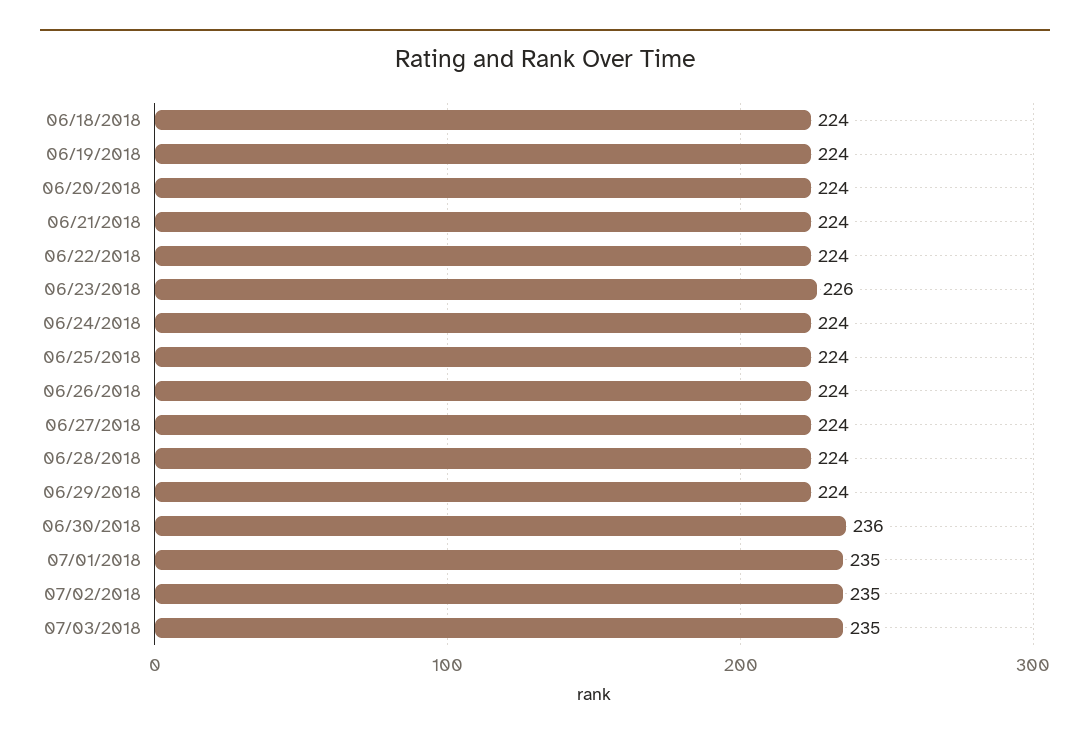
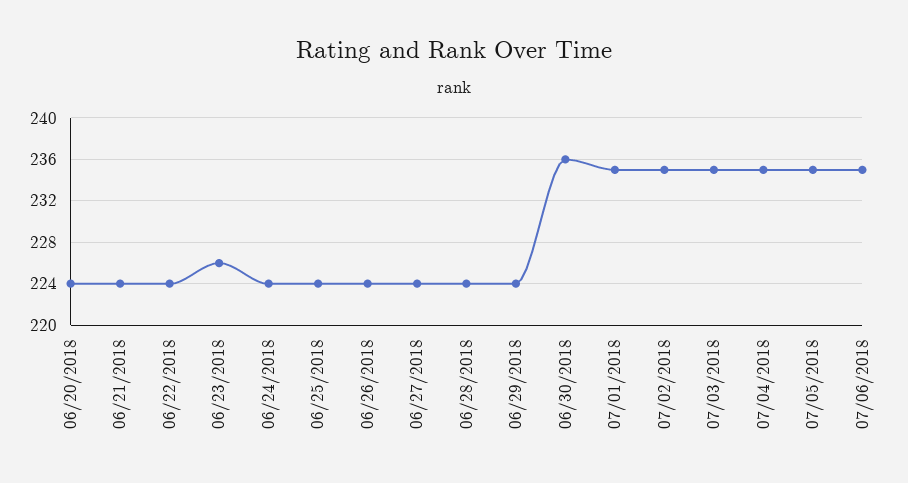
06/18/2018: 224 -> none
06/19/2018: 224 -> none
07/04/2018: none -> 235
07/05/2018: none -> 235
07/06/2018: none -> 235

